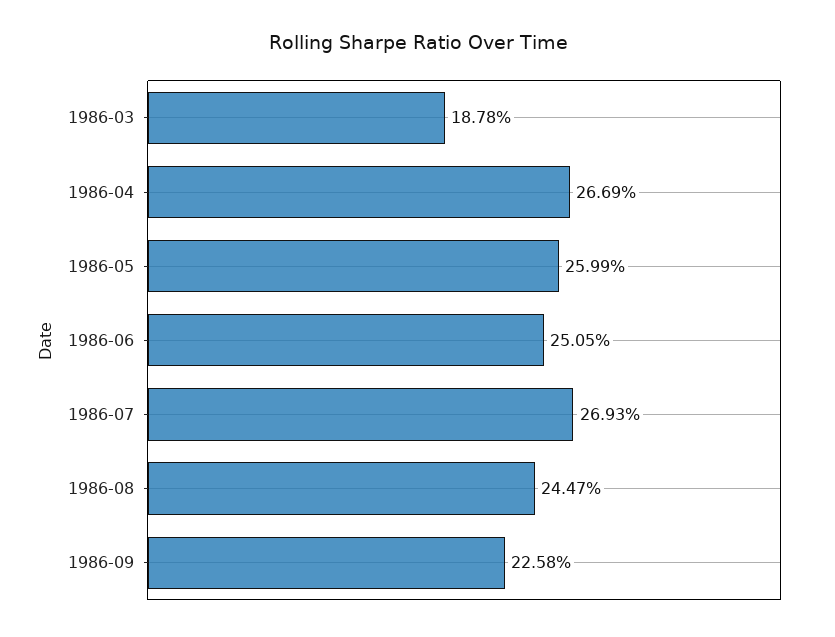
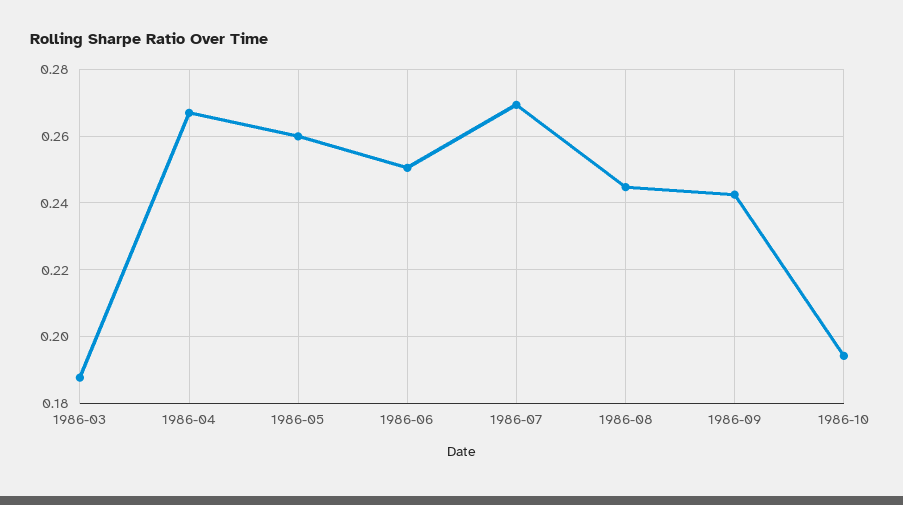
1986-09: 0.2258 -> 0.242
1986-10: none -> 0.194

